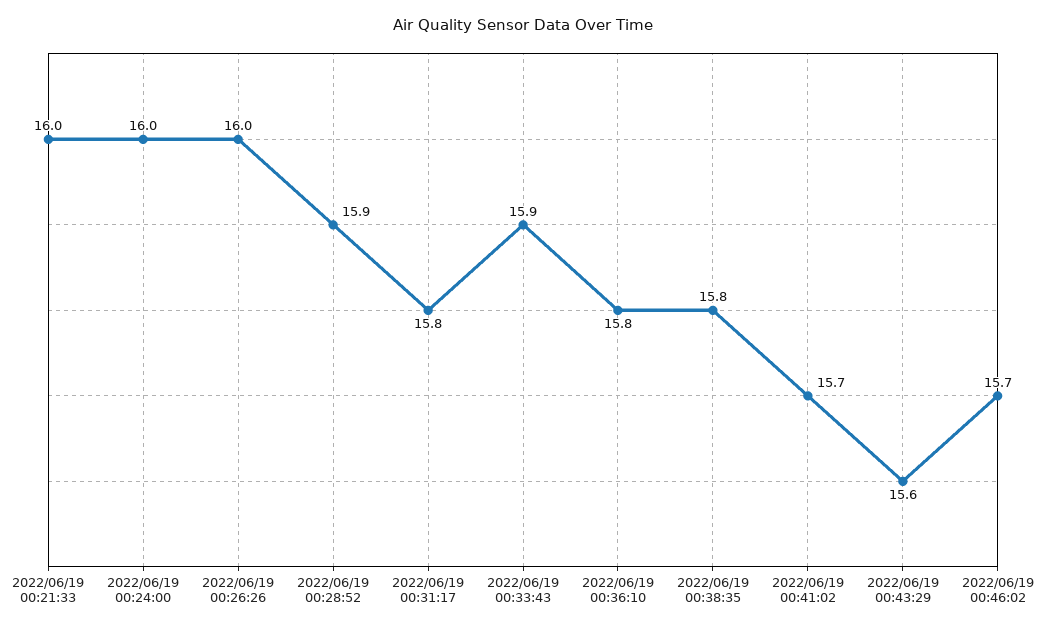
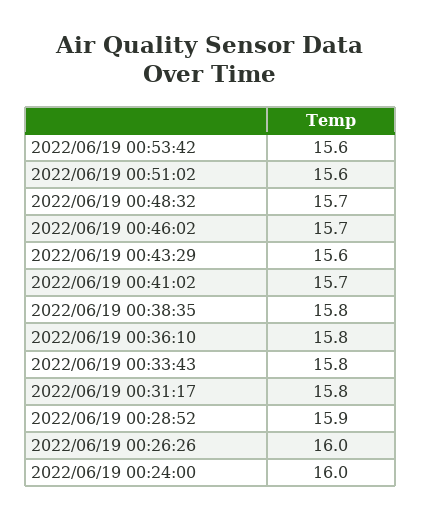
2022/06/19 00:21:33: 16 -> none
2022/06/19 00:33:43: 15.9 -> 15.8
2022/06/19 00:53:42: none -> 15.6
2022/06/19 00:51:02: none -> 15.6
2022/06/19 00:48:32: none -> 15.7

